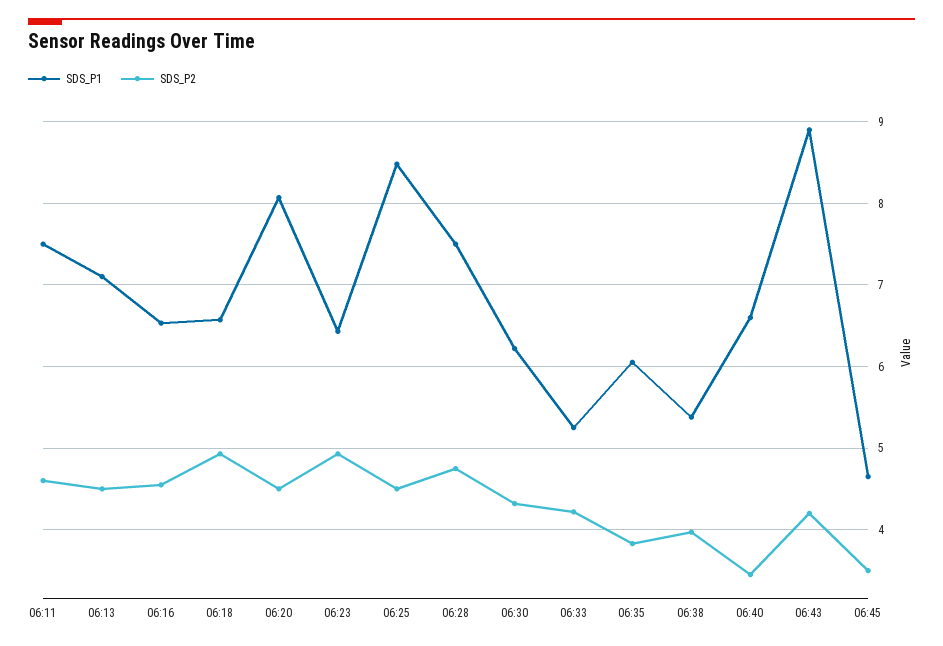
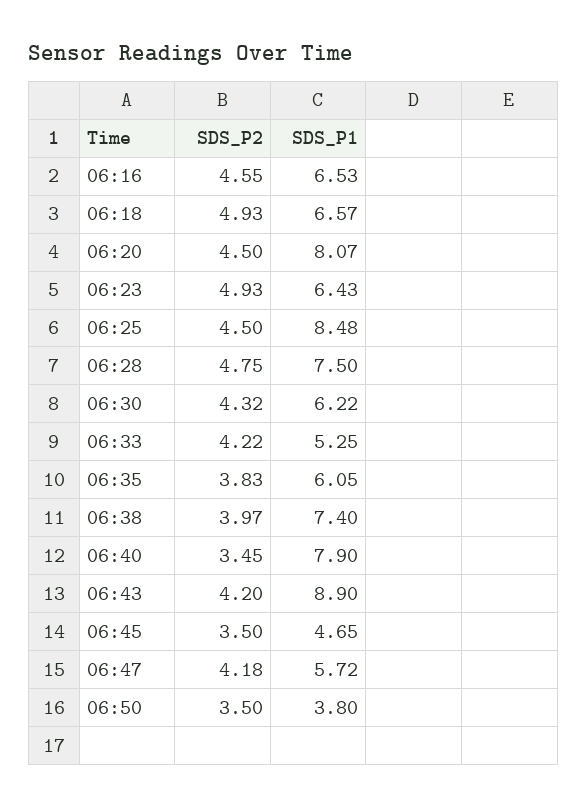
SDS_P1, 06:11: 7.5 -> none
SDS_P2, 06:11: 4.6 -> none
SDS_P1, 06:13: 7.1 -> none
SDS_P2, 06:13: 4.5 -> none
SDS_P1, 06:38: 5.4 -> 7.4
SDS_P1, 06:40: 6.6 -> 7.9
SDS_P2, 06:47: none -> 4.18
SDS_P1, 06:47: none -> 5.72
SDS_P2, 06:50: none -> 3.5
SDS_P1, 06:50: none -> 3.8

